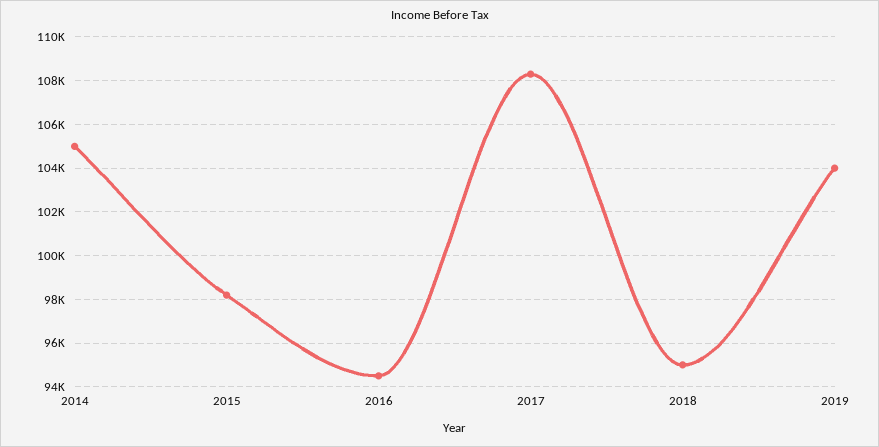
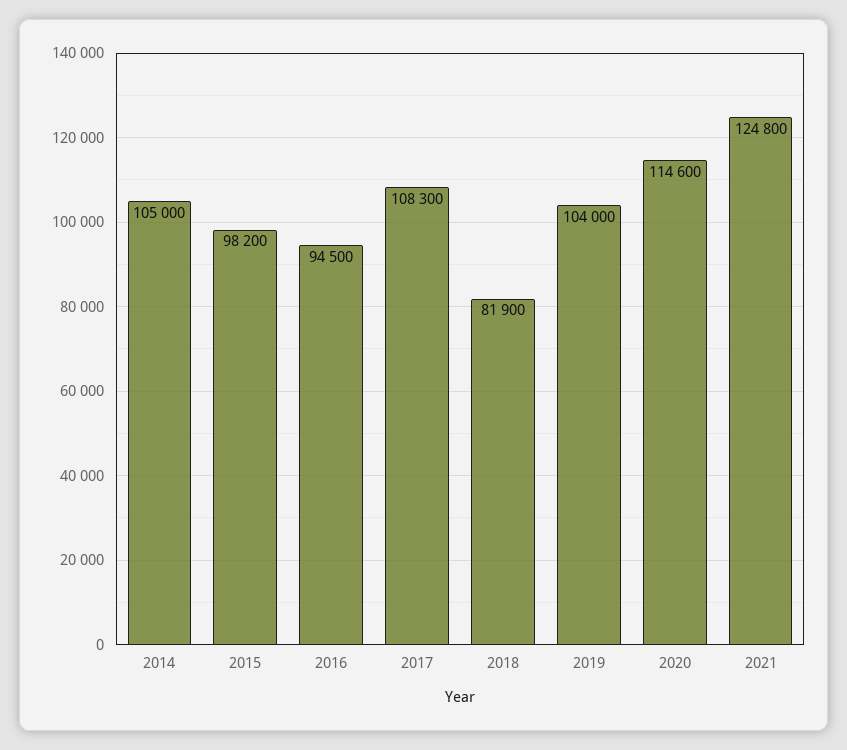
2018: 95000 -> 81900
2020: none -> 114600
2021: none -> 124800

